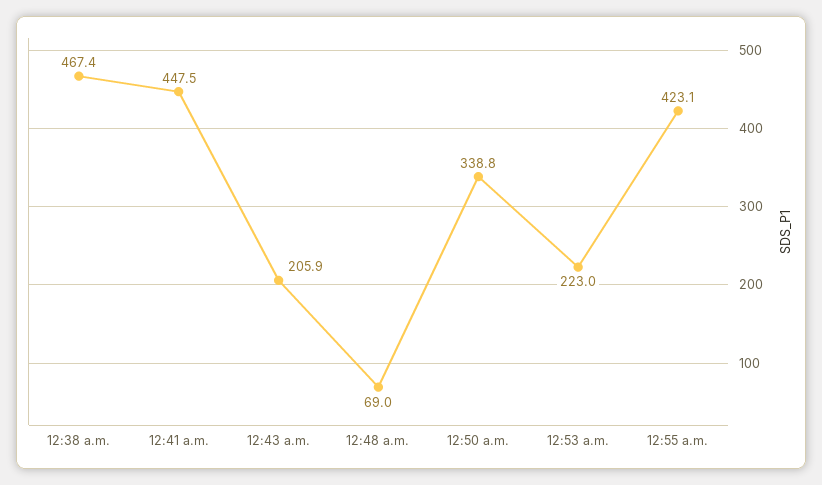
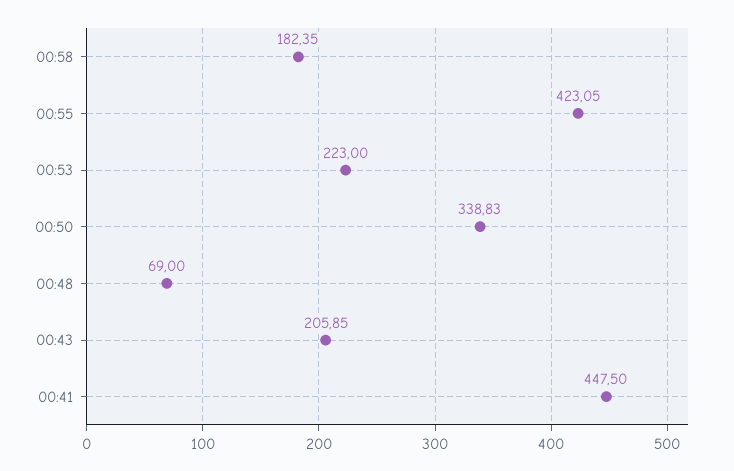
12:38 a.m.: 467.4 -> none
00:58: none -> 182.35

